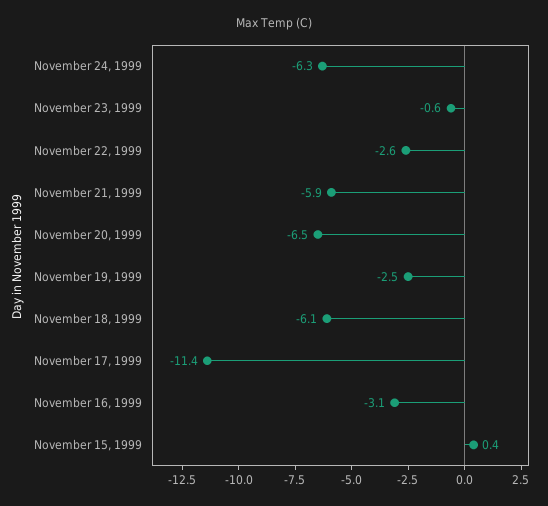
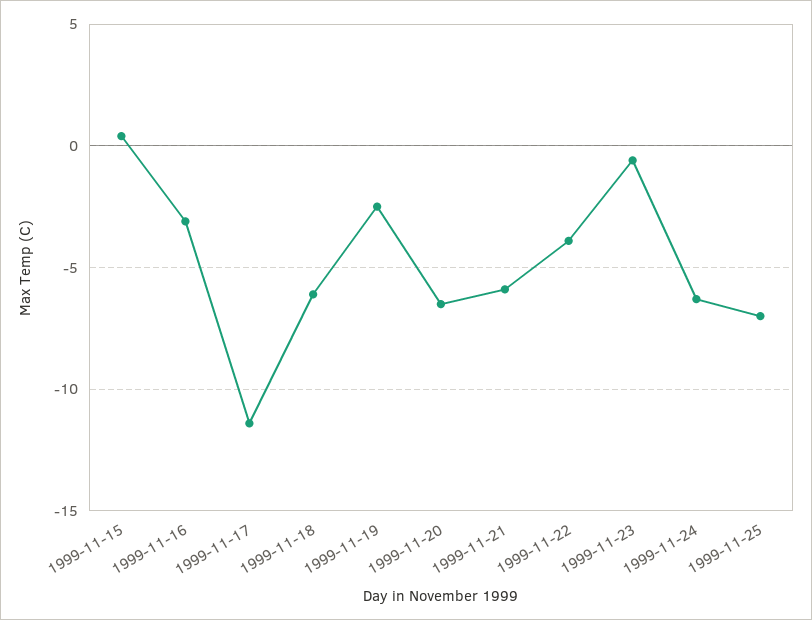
November 22, 1999: -2.6 -> -4
1999-11-25: none -> -7

